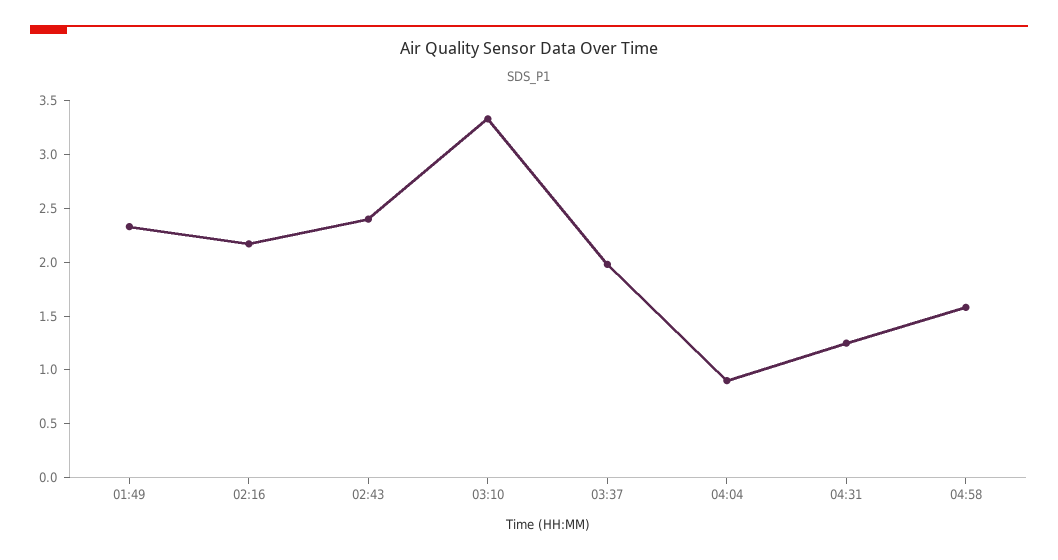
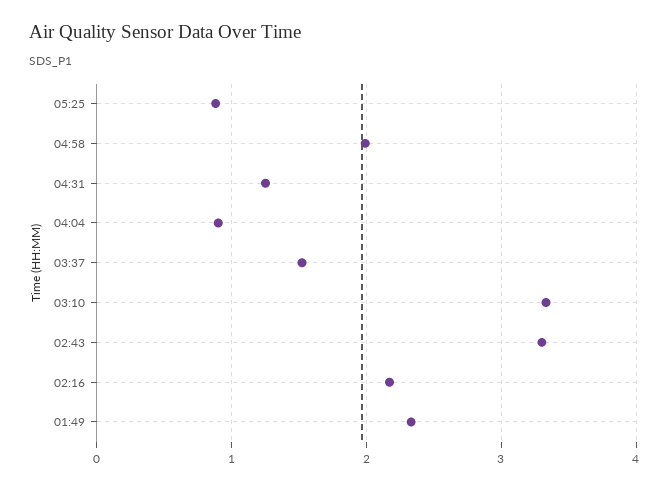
02:43: 2.4 -> 3.3
03:37: 2 -> 1.5
04:58: 1.6 -> 2
05:25: none -> 0.9

